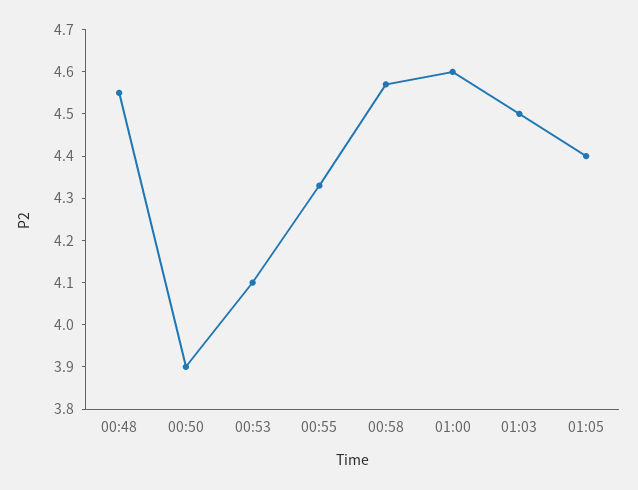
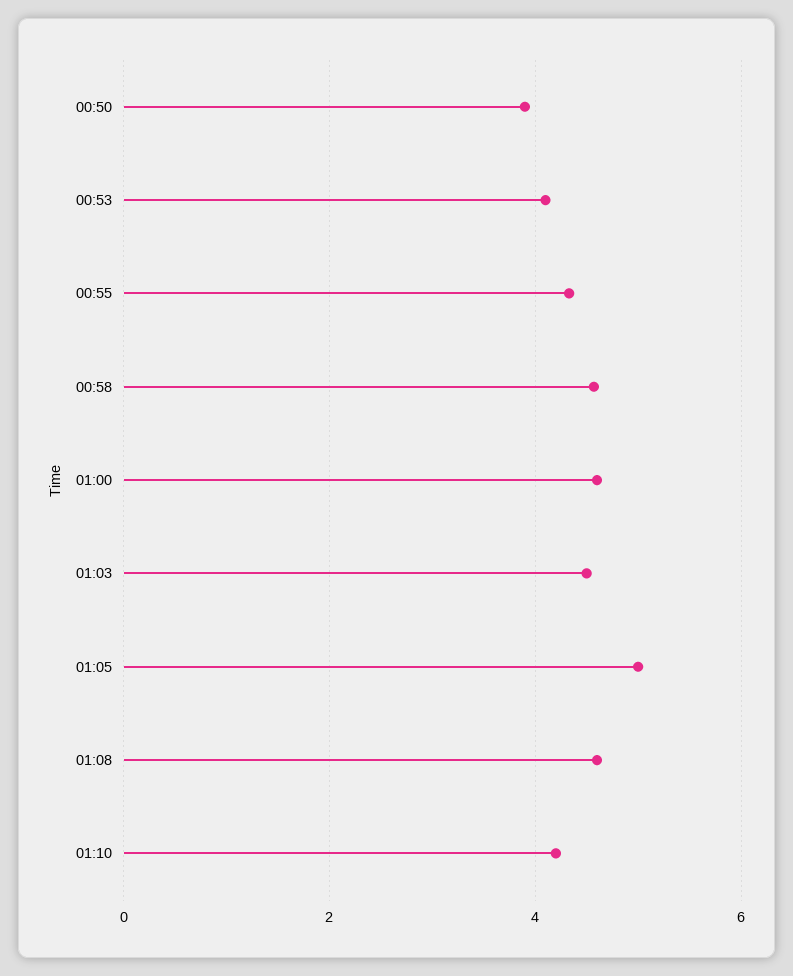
00:48: 4.55 -> none
01:05: 4.4 -> 5
01:08: none -> 4.6
01:10: none -> 4.2

